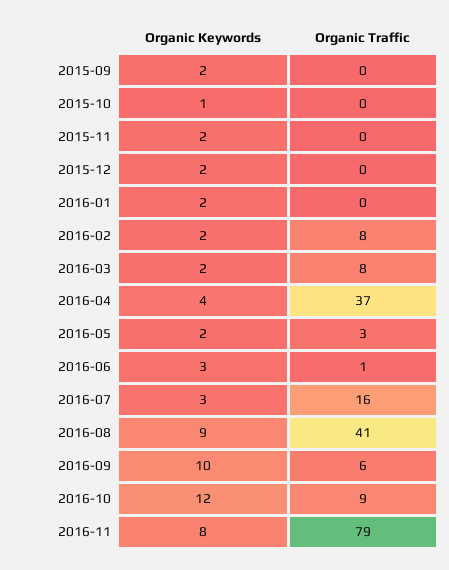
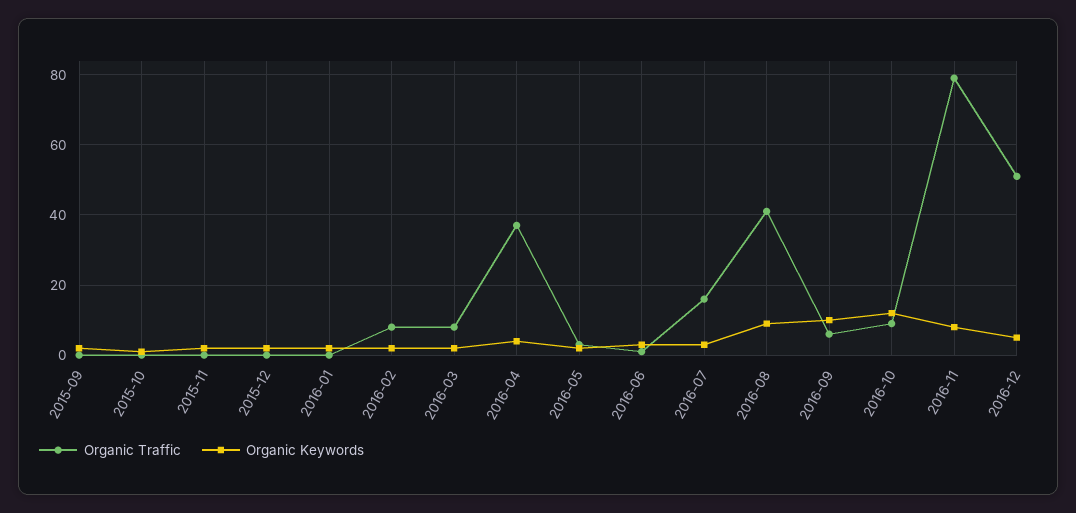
Organic Traffic, 2016-12: none -> 50
Organic Keywords, 2016-12: none -> 5

